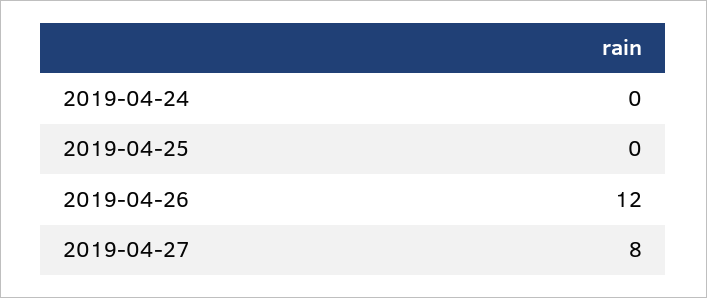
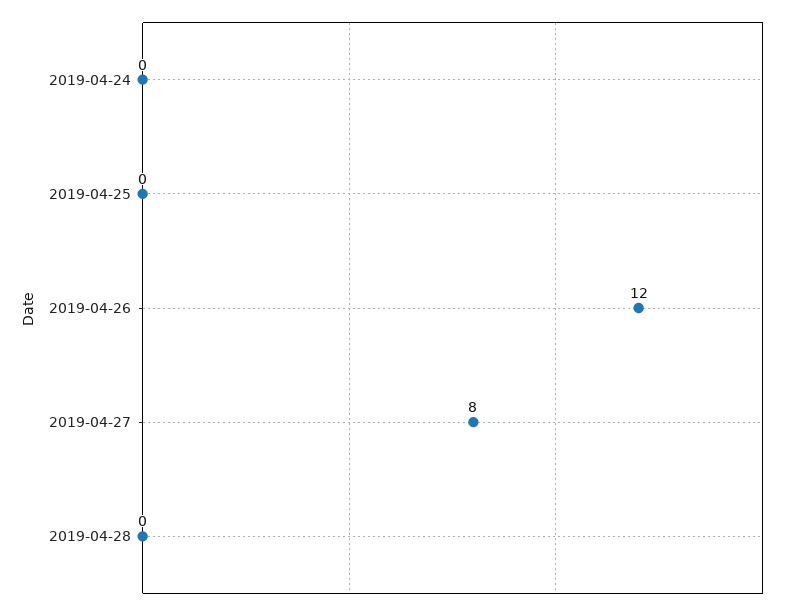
2019-04-28: none -> 0

